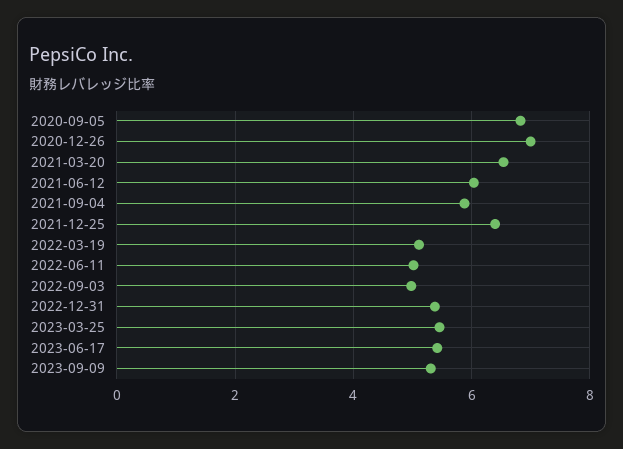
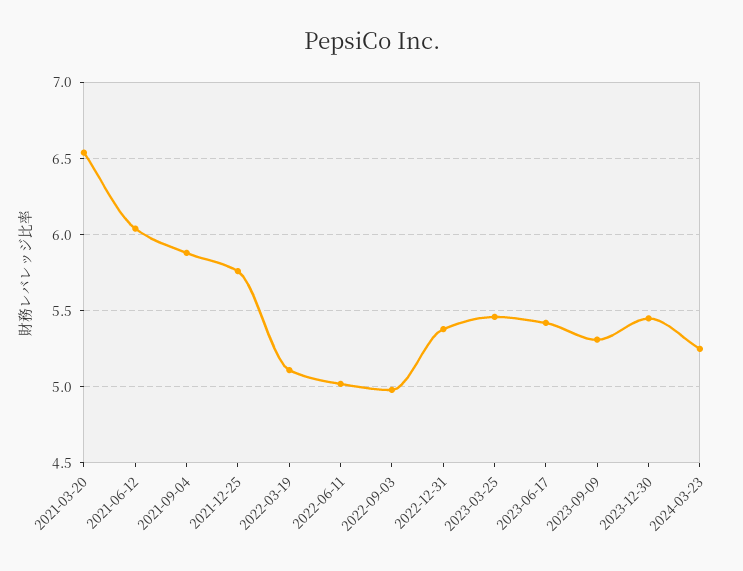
2020-09-05: 6.8 -> none
2020-12-26: 7 -> none
2021-12-25: 6.4 -> 5.75
2023-12-30: none -> 5.45
2024-03-23: none -> 5.25

